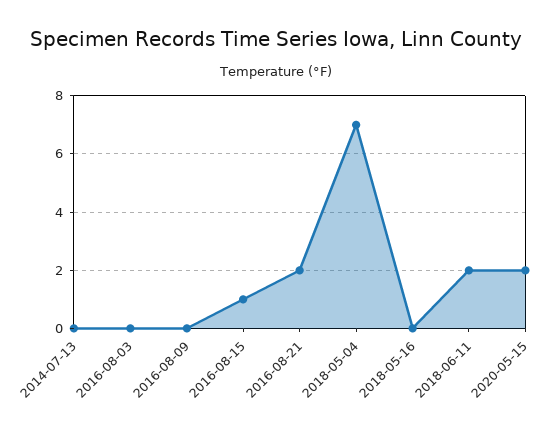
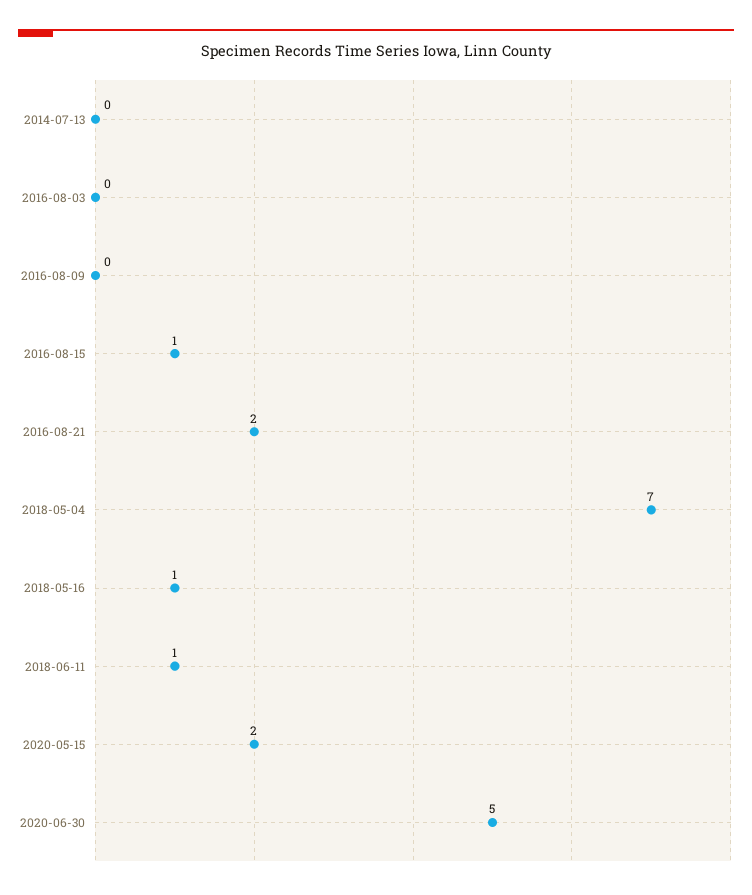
2018-05-16: 0 -> 1
2018-06-11: 2 -> 1
2020-06-30: none -> 5

